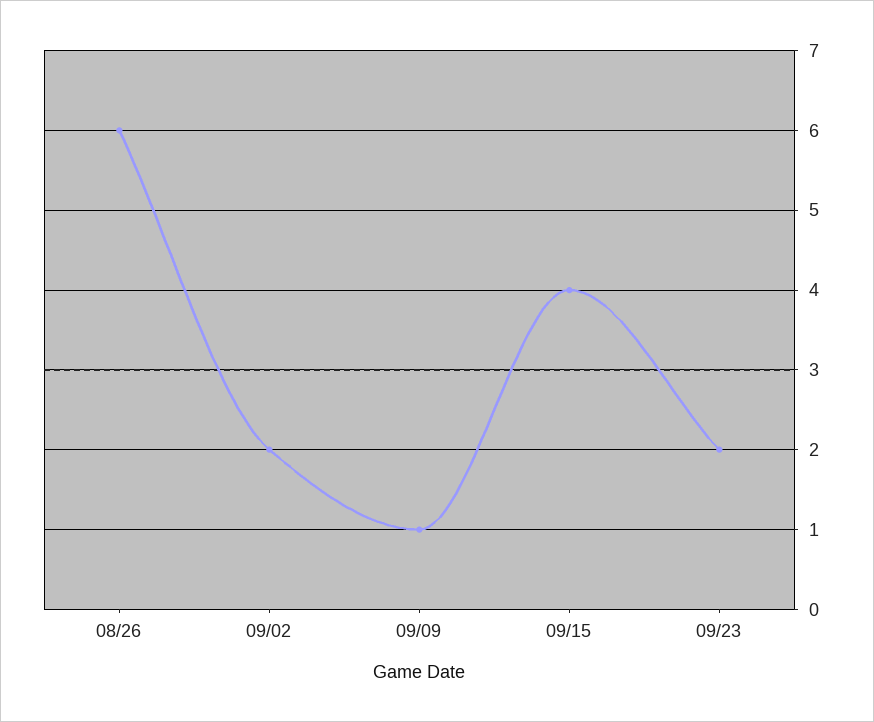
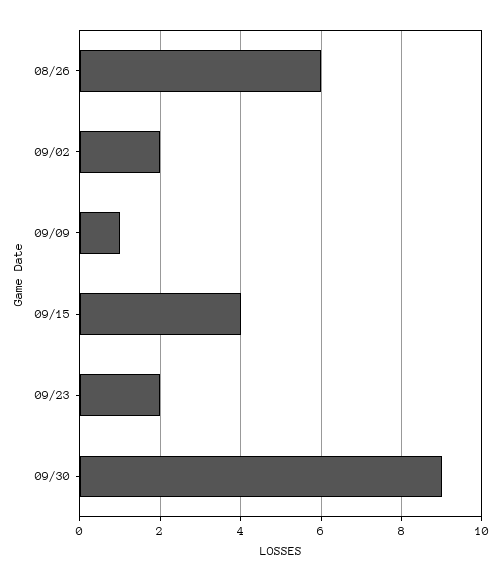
09/30: none -> 9

